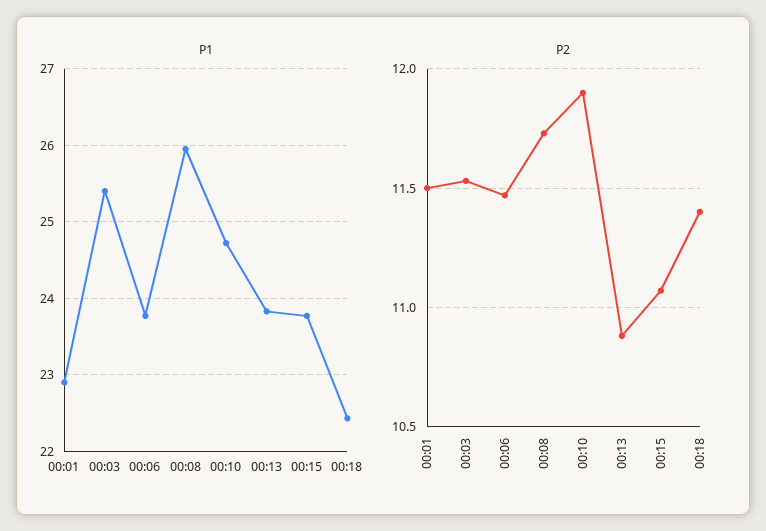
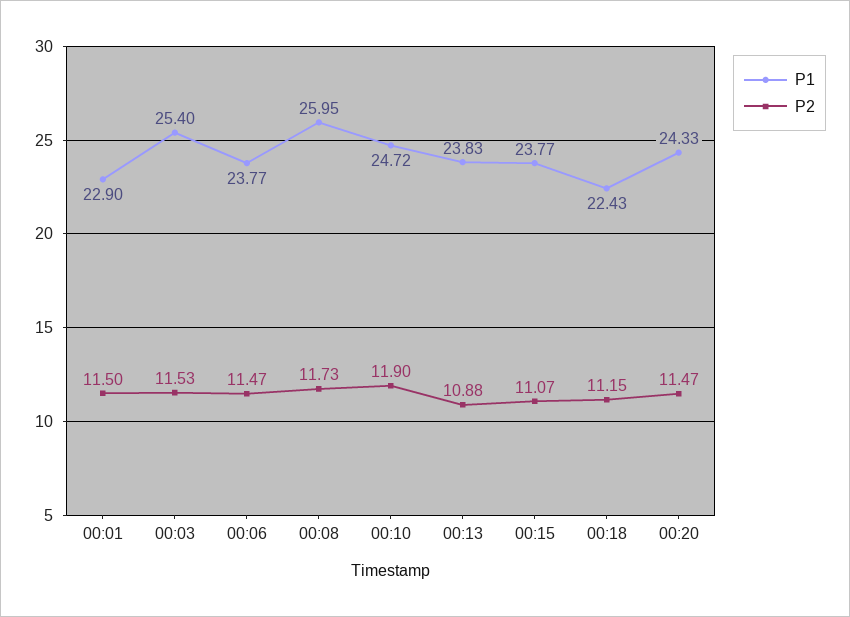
P2, 00:18: 11.4 -> 11.15
P1, 00:20: none -> 24.33
P2, 00:20: none -> 11.47

